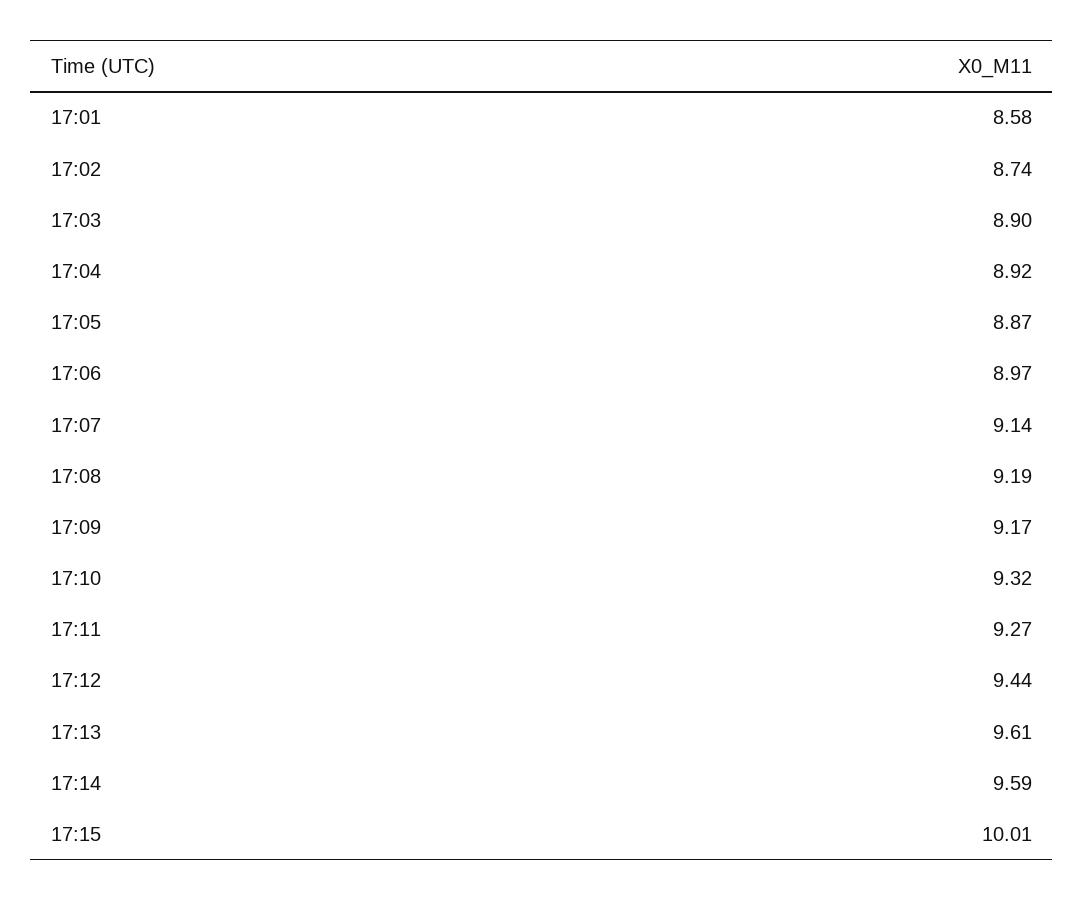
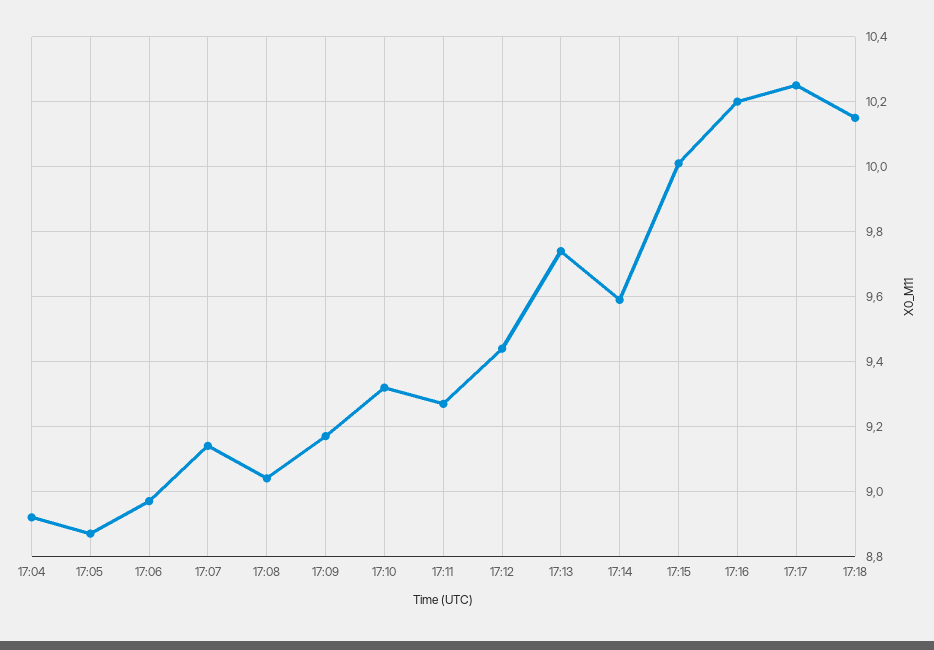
17:01: 8.58 -> none
17:02: 8.74 -> none
17:03: 8.9 -> none
17:08: 9.19 -> 9.05
17:13: 9.61 -> 9.75
17:16: none -> 10.2
17:17: none -> 10.25
17:18: none -> 10.15

